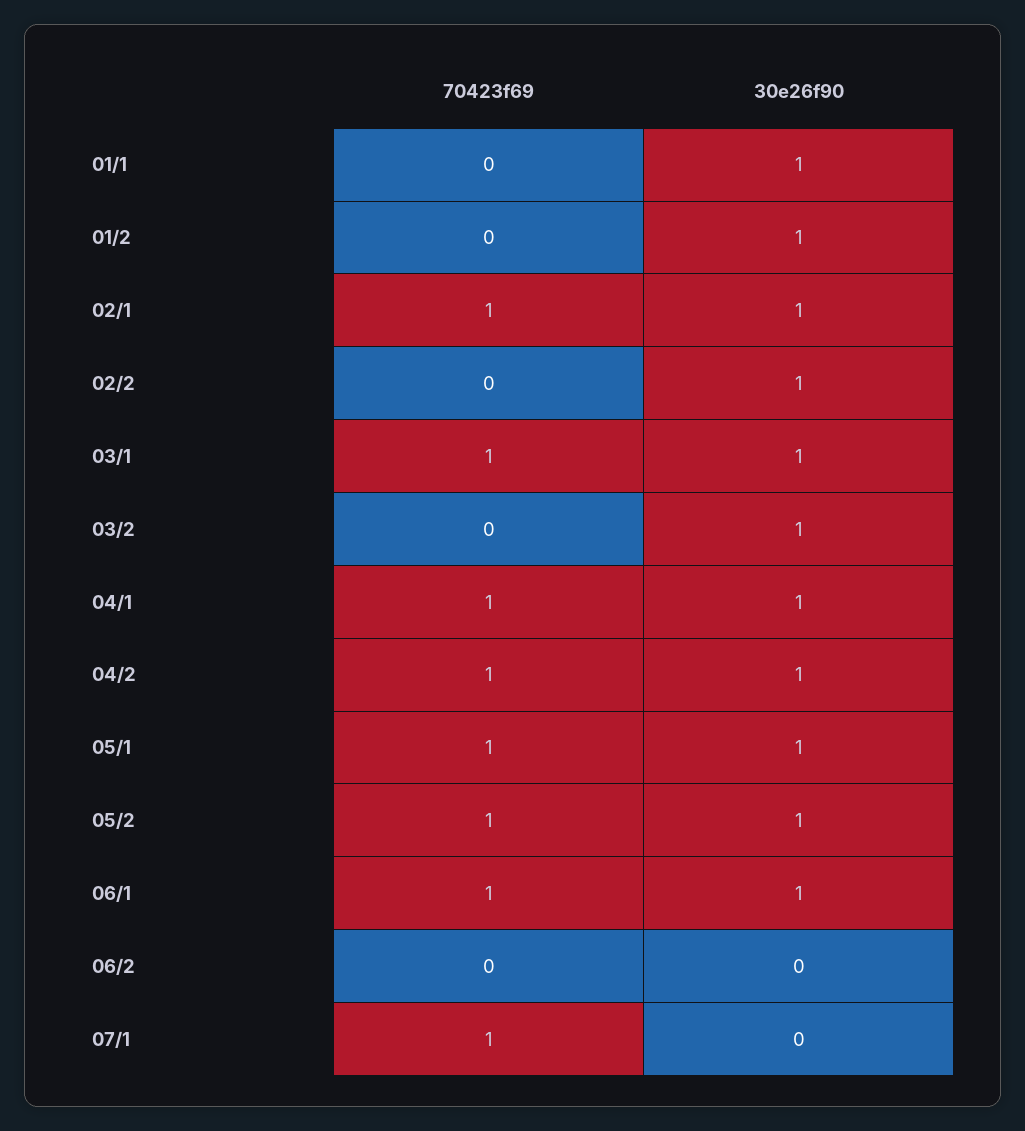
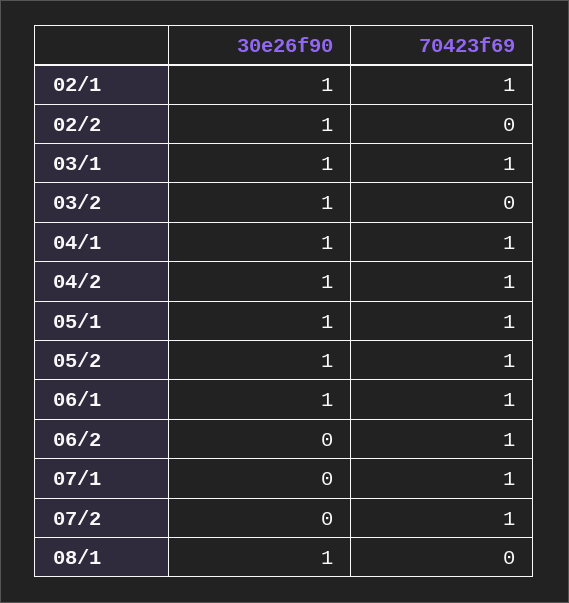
70423f69, 01/1: 0 -> none
30e26f90, 01/1: 1 -> none
70423f69, 01/2: 0 -> none
30e26f90, 01/2: 1 -> none
70423f69, 06/2: 0 -> 1
30e26f90, 07/2: none -> 0
70423f69, 07/2: none -> 1
30e26f90, 08/1: none -> 1
70423f69, 08/1: none -> 0

